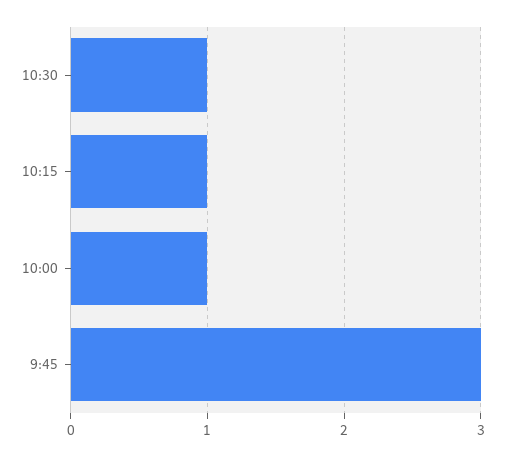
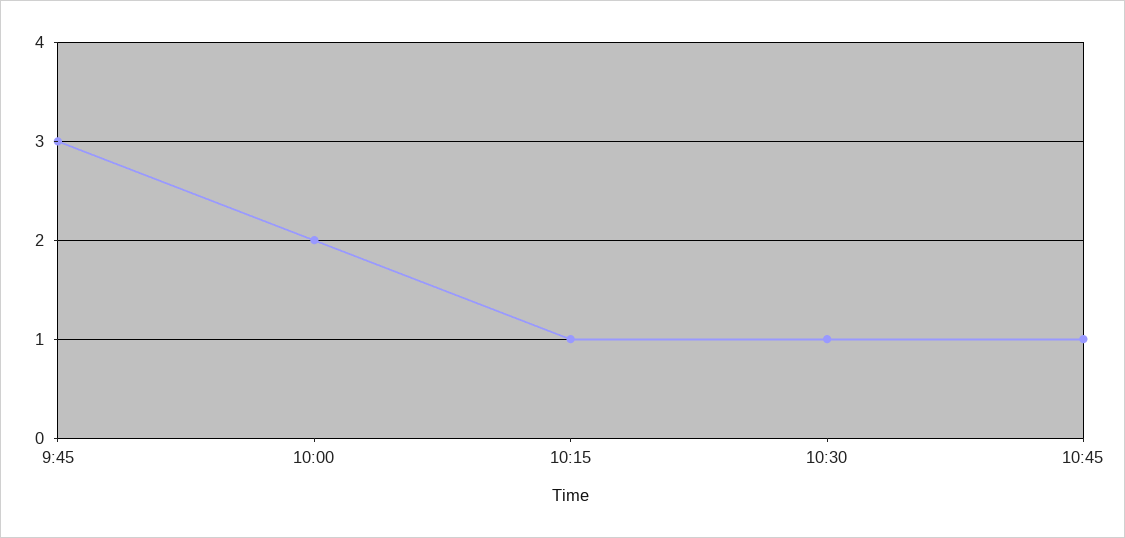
10:00: 1 -> 2
10:45: none -> 1

